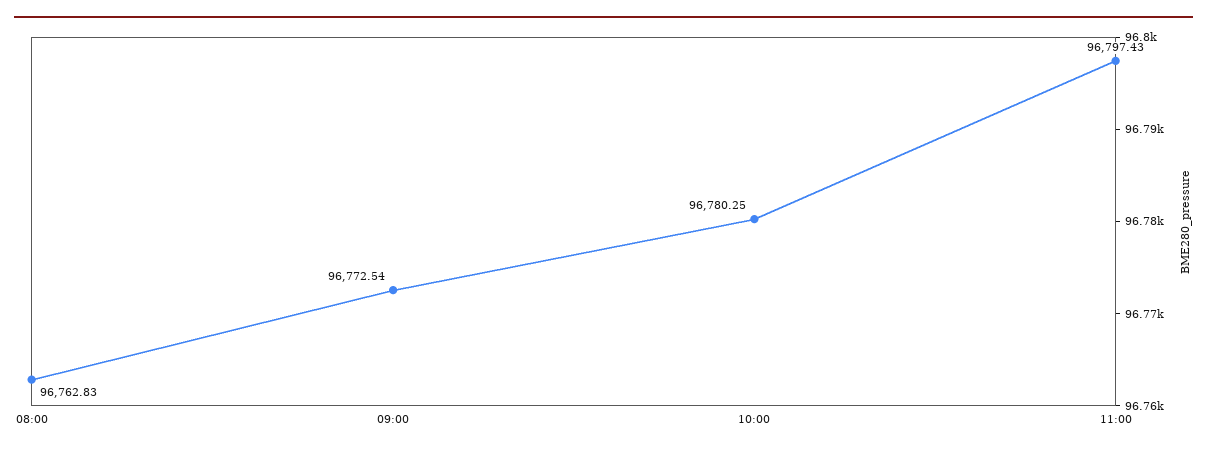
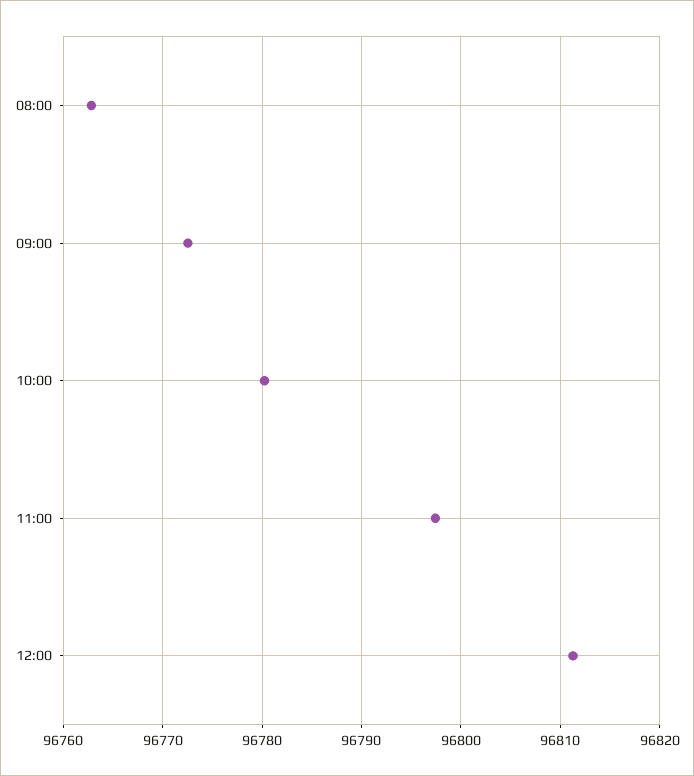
12:00: none -> 96811

